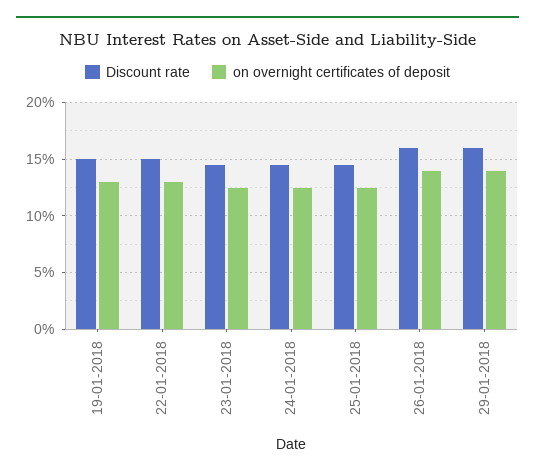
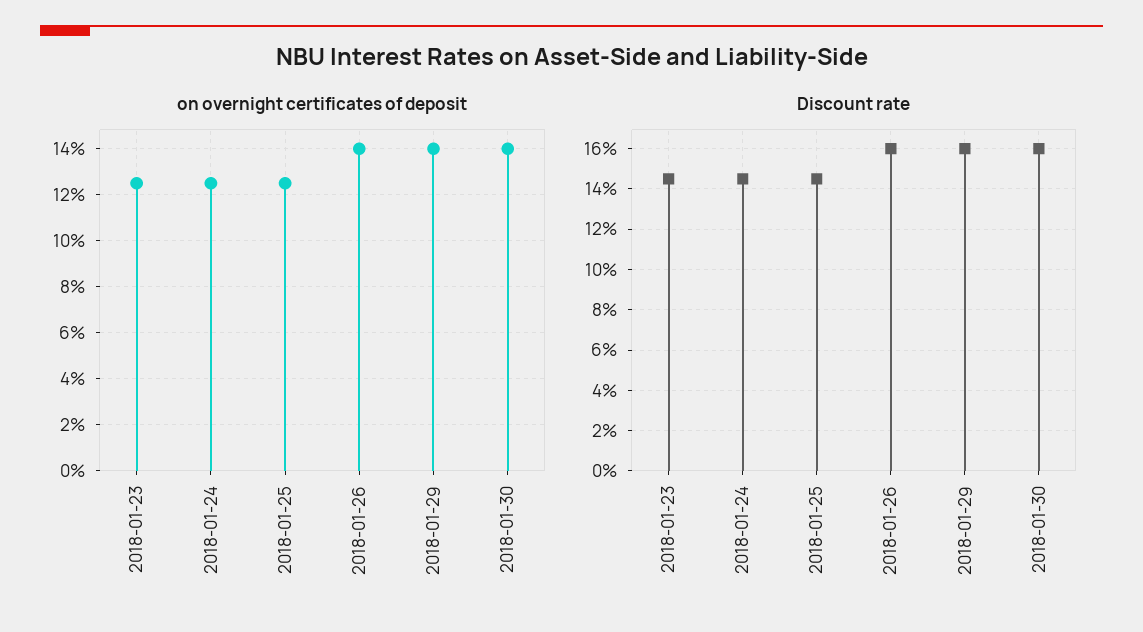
Discount rate, 19-01-2018: 15 -> none
on overnight certificates of deposit, 19-01-2018: 13 -> none
Discount rate, 22-01-2018: 15 -> none
on overnight certificates of deposit, 22-01-2018: 13 -> none
on overnight certificates of deposit, 2018-01-30: none -> 14
Discount rate, 2018-01-30: none -> 16

